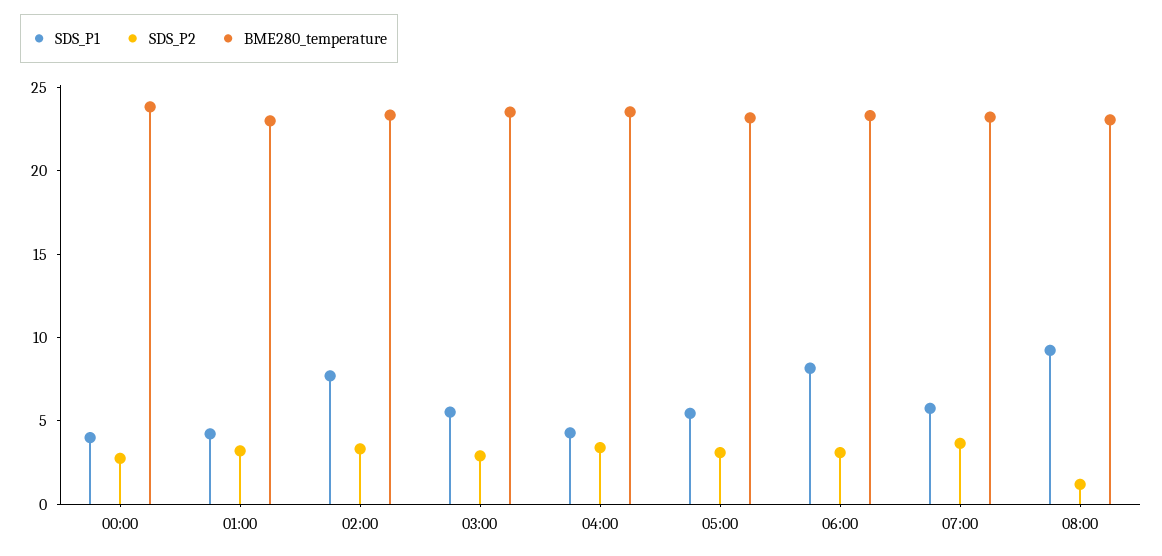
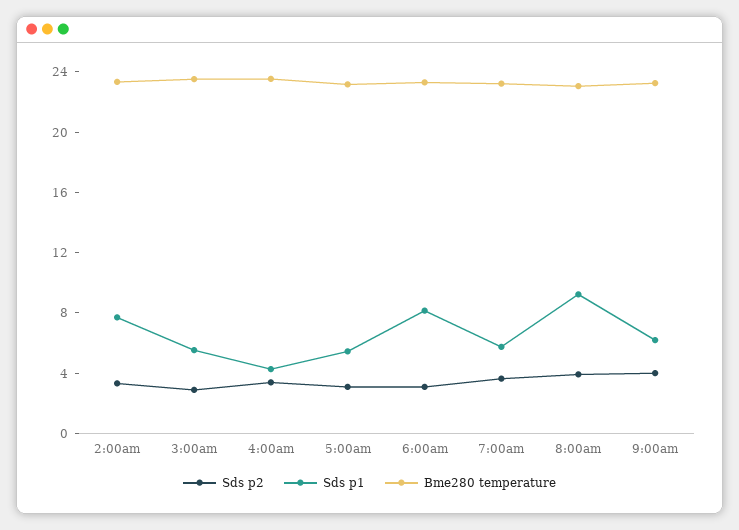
SDS_P1, 00:00: 4 -> none
SDS_P2, 00:00: 3 -> none
BME280_temperature, 00:00: 24 -> none
SDS_P1, 01:00: 4 -> none
SDS_P2, 01:00: 3 -> none
BME280_temperature, 01:00: 23 -> none
SDS_P2, 08:00: 1 -> 4
SDS_P2, 9:00am: none -> 4
SDS_P1, 9:00am: none -> 6
BME280_temperature, 9:00am: none -> 23

